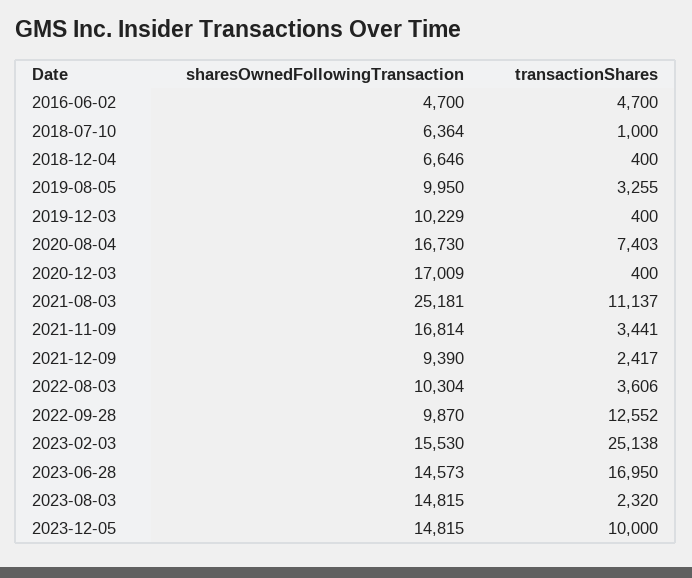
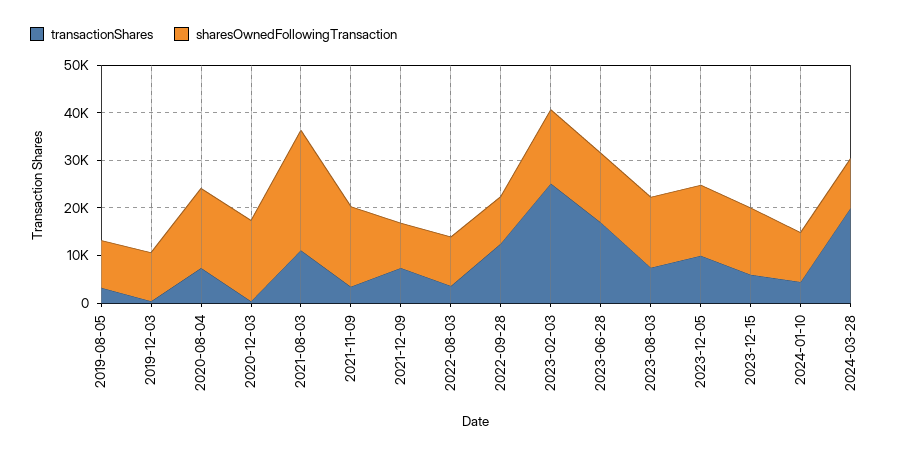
sharesOwnedFollowingTransaction, 2016-06-02: 4700 -> none
transactionShares, 2016-06-02: 4700 -> none
sharesOwnedFollowingTransaction, 2018-07-10: 6364 -> none
transactionShares, 2018-07-10: 1000 -> none
sharesOwnedFollowingTransaction, 2018-12-04: 6646 -> none
transactionShares, 2018-12-04: 400 -> none
transactionShares, 2021-12-09: 2417 -> 8000
transactionShares, 2023-08-03: 2320 -> 8000
transactionShares, 2023-12-15: none -> 6000
sharesOwnedFollowingTransaction, 2023-12-15: none -> 14000
transactionShares, 2024-01-10: none -> 4000
sharesOwnedFollowingTransaction, 2024-01-10: none -> 10000
transactionShares, 2024-03-28: none -> 20000
sharesOwnedFollowingTransaction, 2024-03-28: none -> 10000

